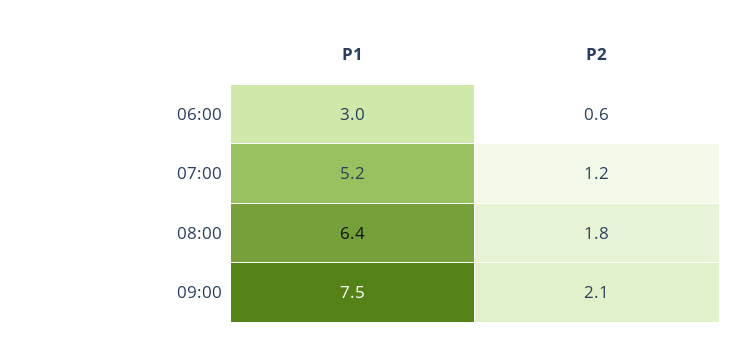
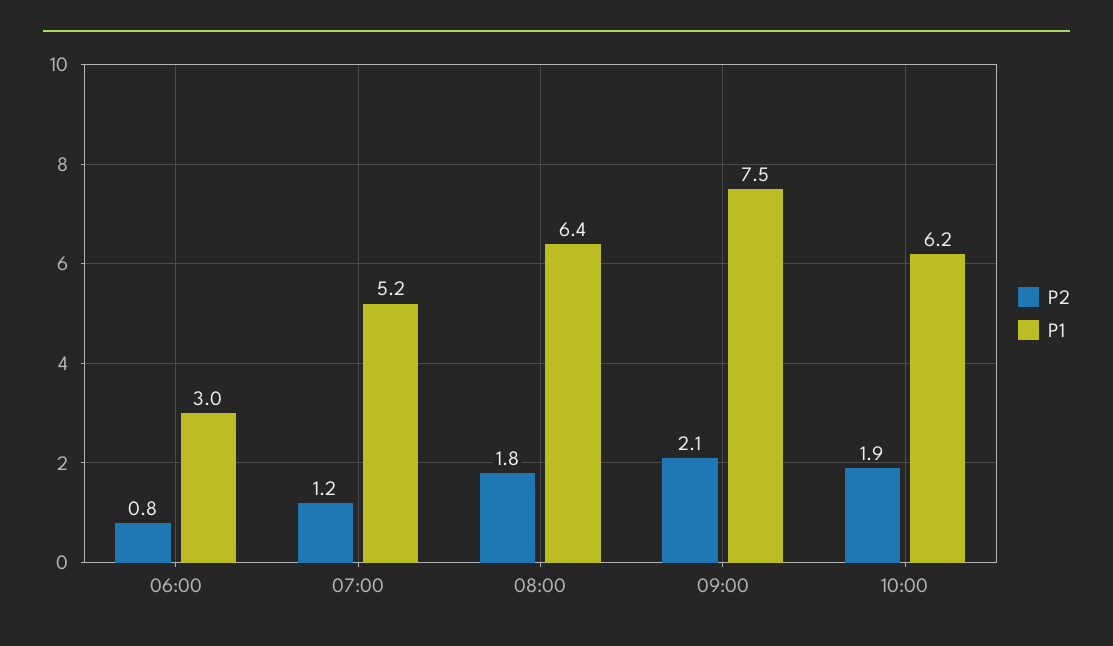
P2, 06:00: 0.6 -> 0.8
P2, 10:00: none -> 1.9
P1, 10:00: none -> 6.2

